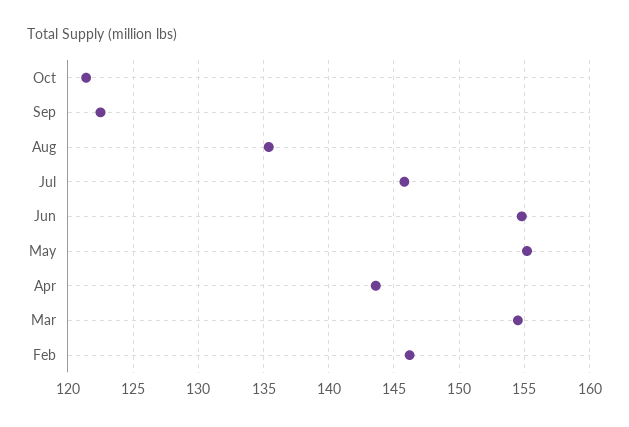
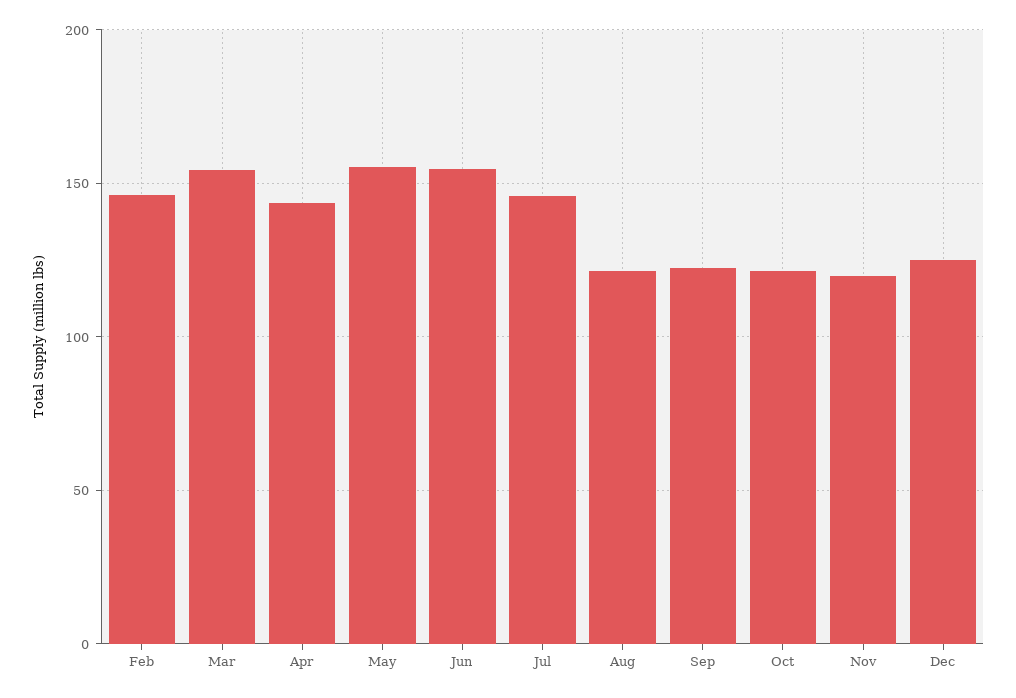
Aug: 135.5 -> 120
Nov: none -> 120
Dec: none -> 125

